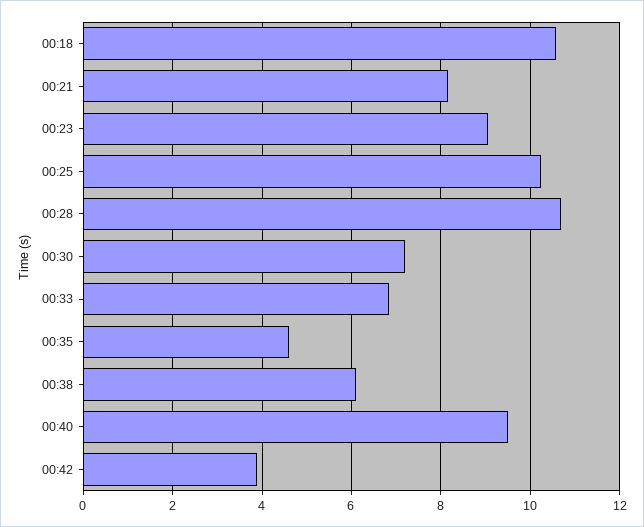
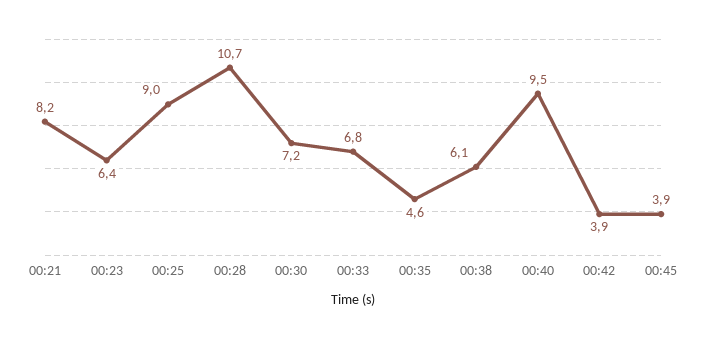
00:18: 10.6 -> none
00:23: 9 -> 6.4
00:25: 10.2 -> 9
00:45: none -> 3.9

